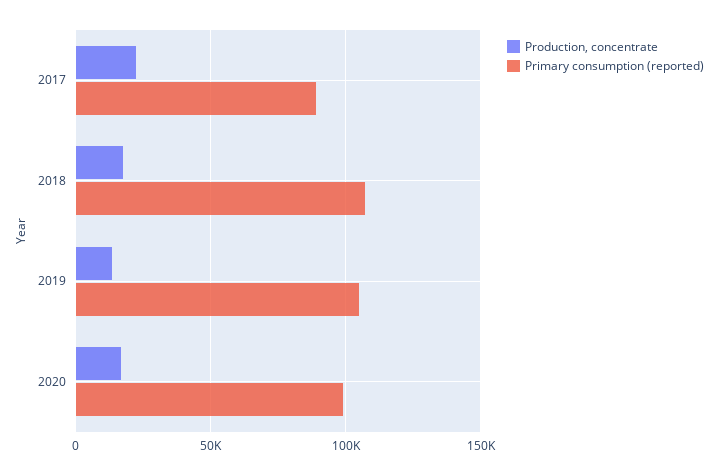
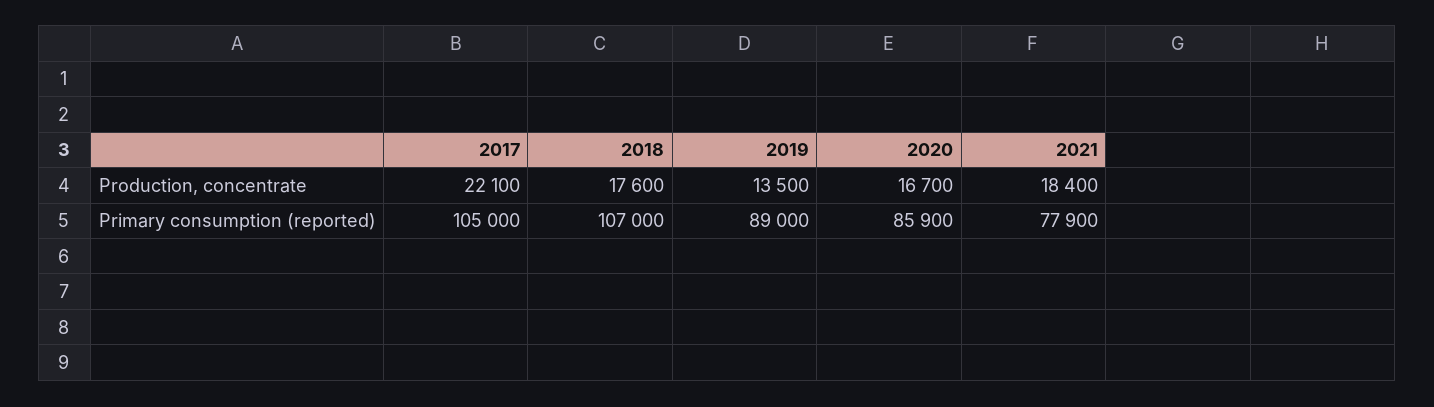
Primary consumption (reported), 2017: 90000 -> 105000
Primary consumption (reported), 2019: 105000 -> 89000
Primary consumption (reported), 2020: 100000 -> 85900
Production, concentrate, 2021: none -> 18400
Primary consumption (reported), 2021: none -> 77900

